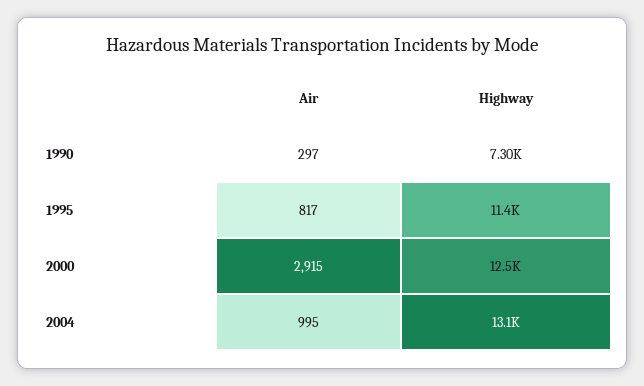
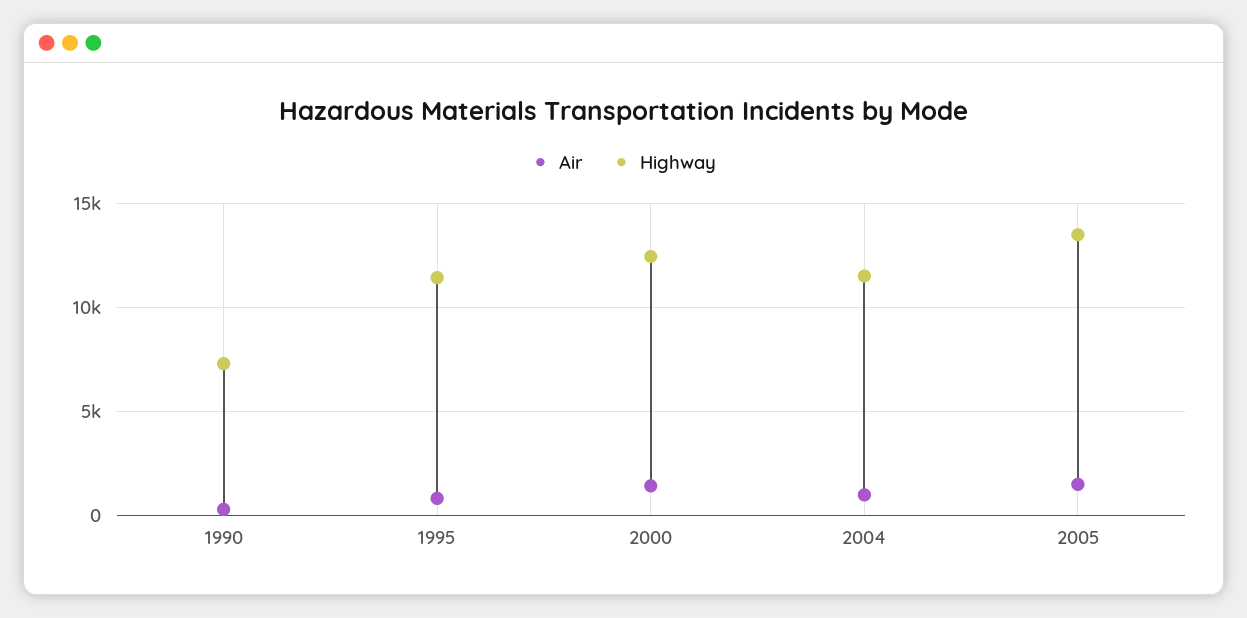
Air, 2000: 2915 -> 1500
Highway, 2004: 13100 -> 11500
Air, 2005: none -> 1500
Highway, 2005: none -> 13500

